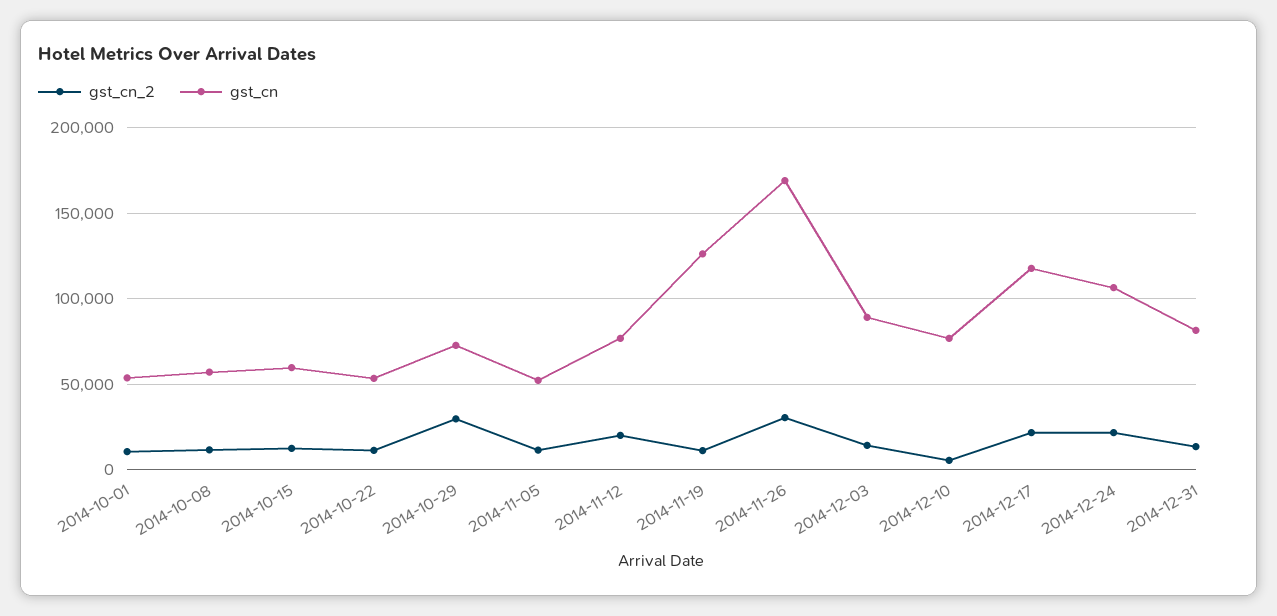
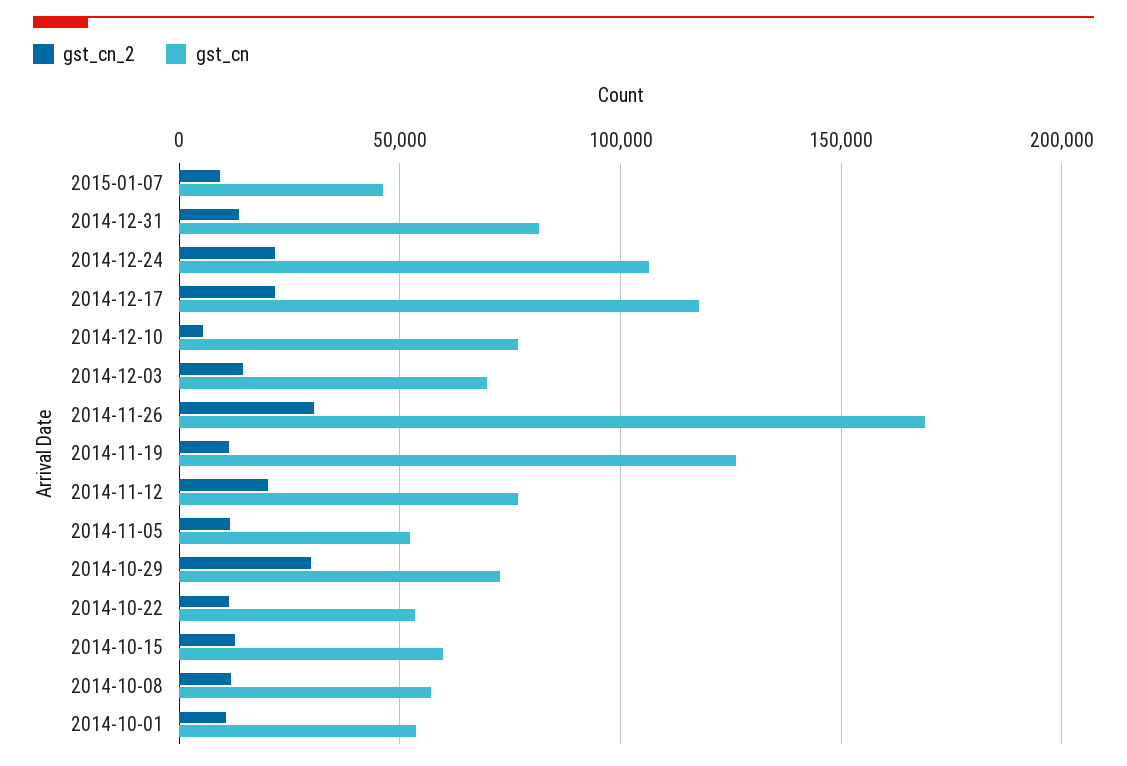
gst_cn, 2014-12-03: 90000 -> 70000
gst_cn_2, 2015-01-07: none -> 10000
gst_cn, 2015-01-07: none -> 45000

